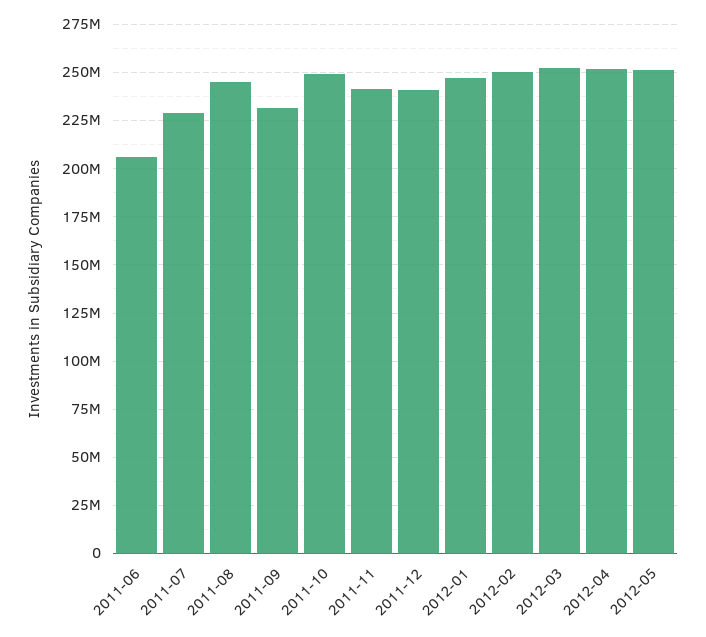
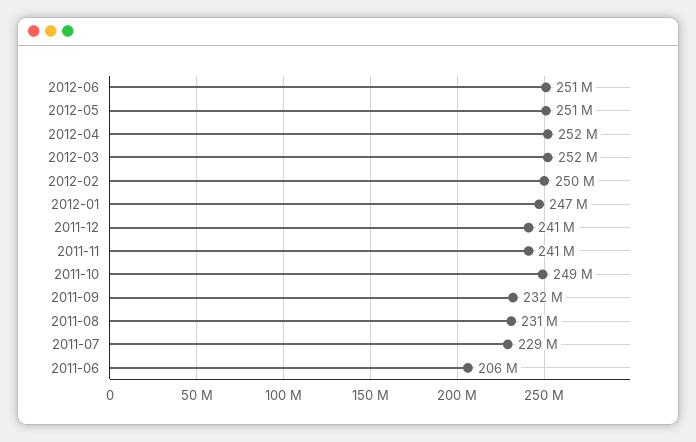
2011-08: 245000000 -> 231000000
2012-06: none -> 251000000

